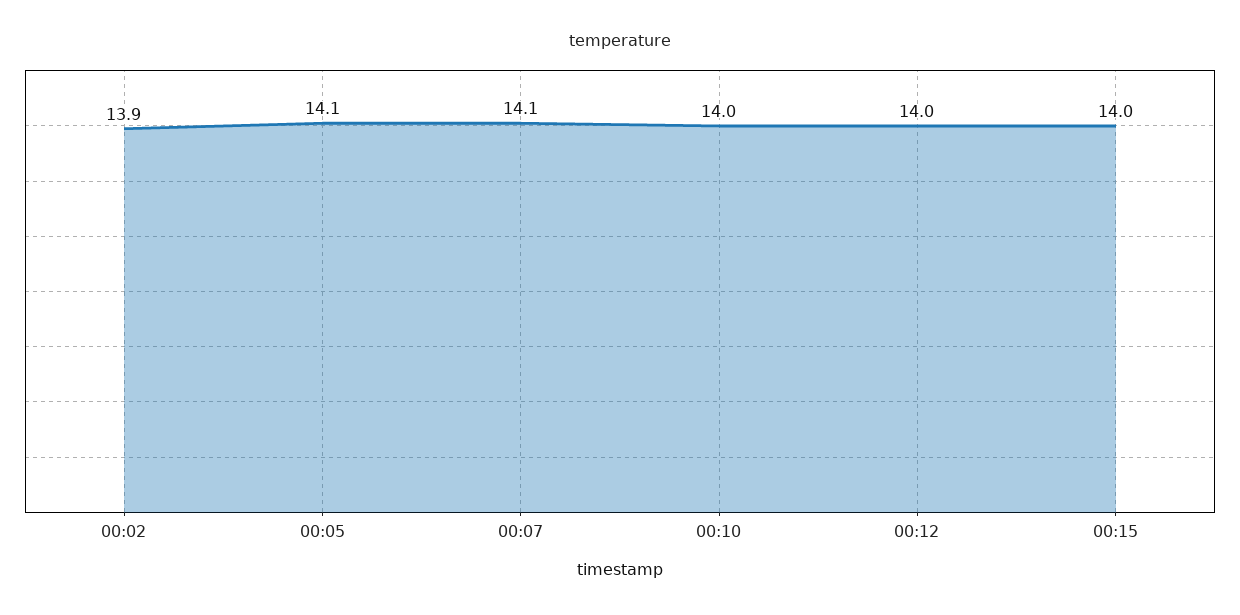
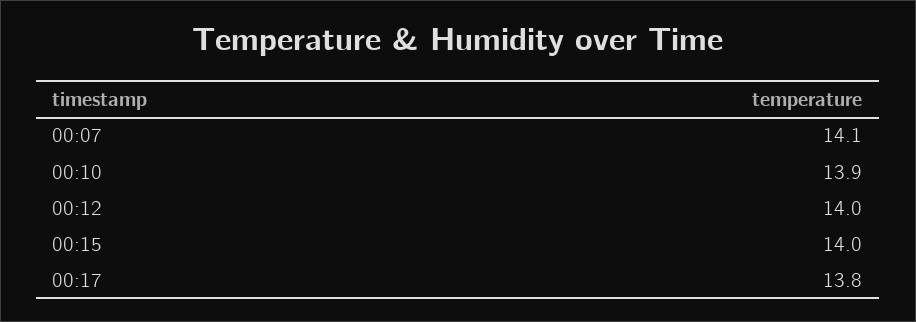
00:02: 13.9 -> none
00:05: 14.1 -> none
00:10: 14 -> 13.9
00:17: none -> 13.8

